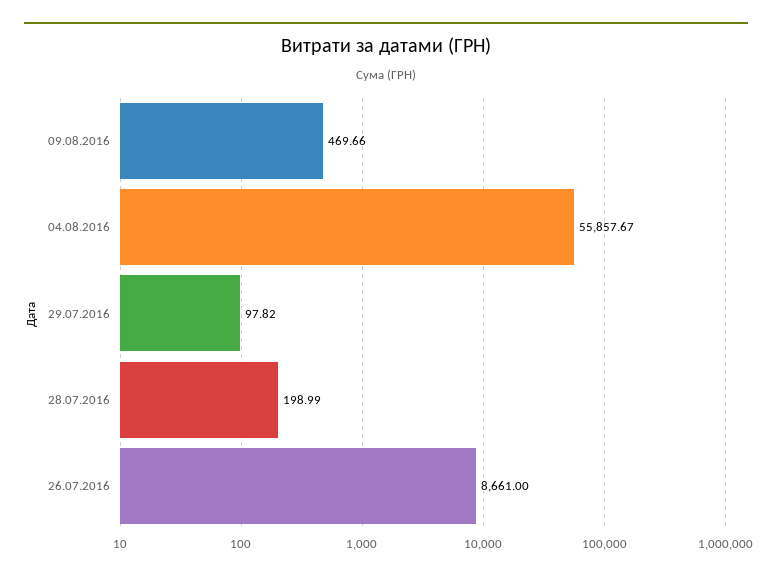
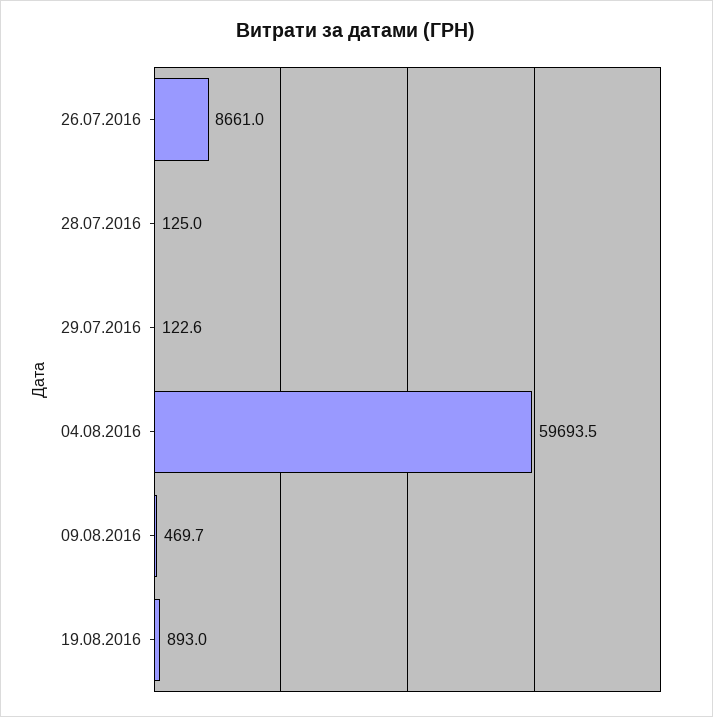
04.08.2016: 55857.67 -> 59693.5
29.07.2016: 97.82 -> 122.6
28.07.2016: 198.99 -> 125
19.08.2016: none -> 893

